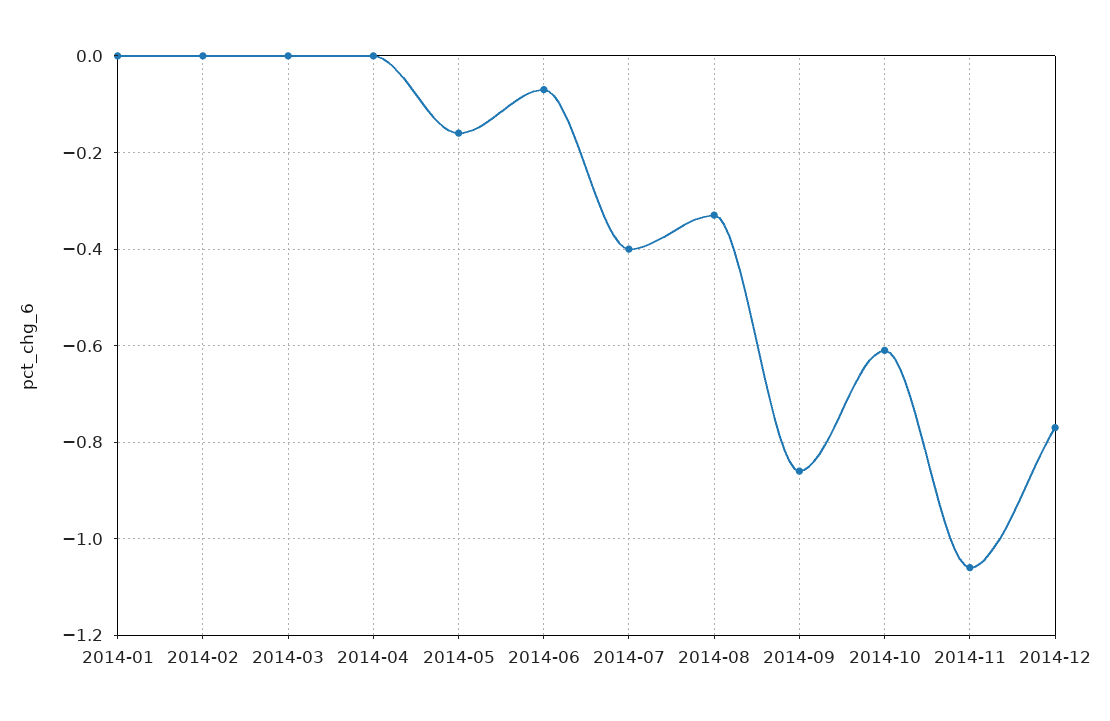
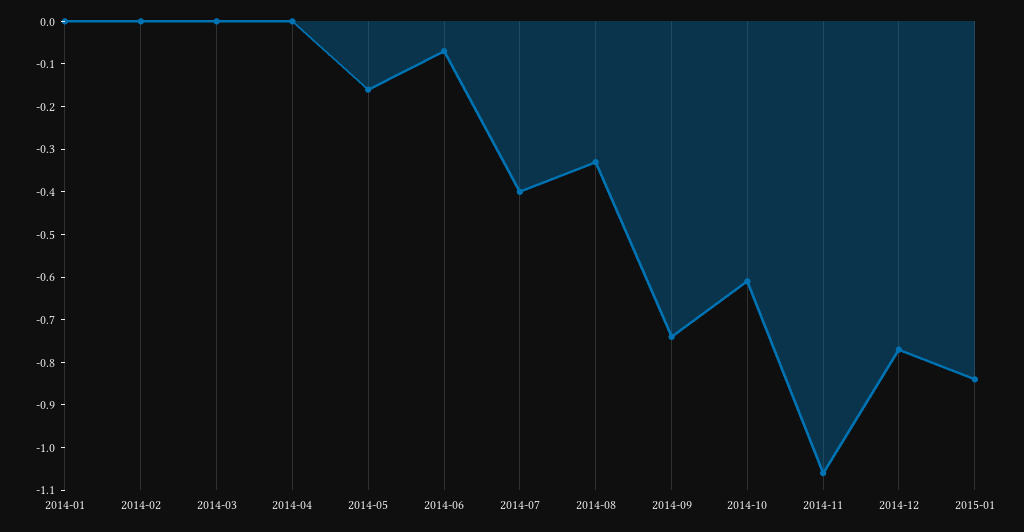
2014-09: -0.85 -> -0.75
2015-01: none -> -0.85

